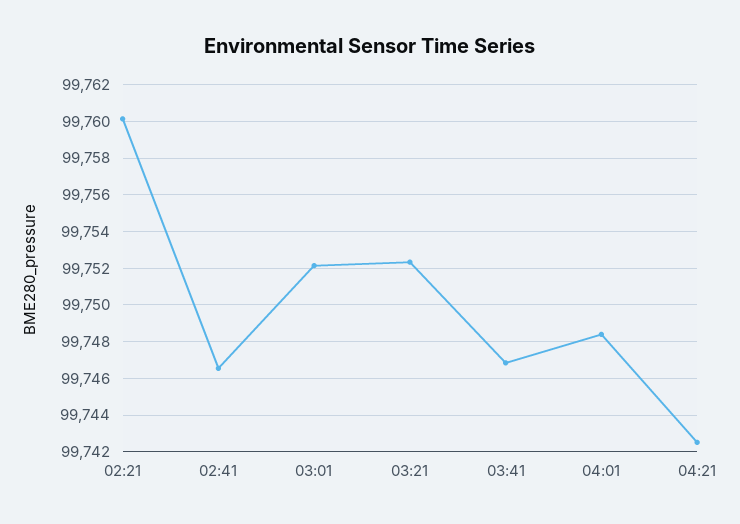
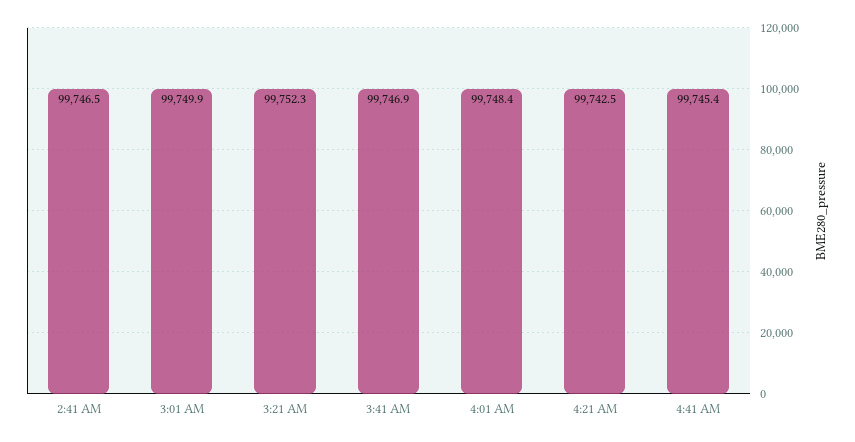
02:21: 99760 -> none
03:01: 99752 -> 99749.9
4:41 AM: none -> 99745.4

